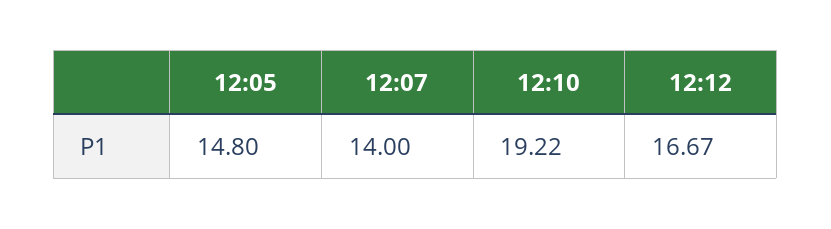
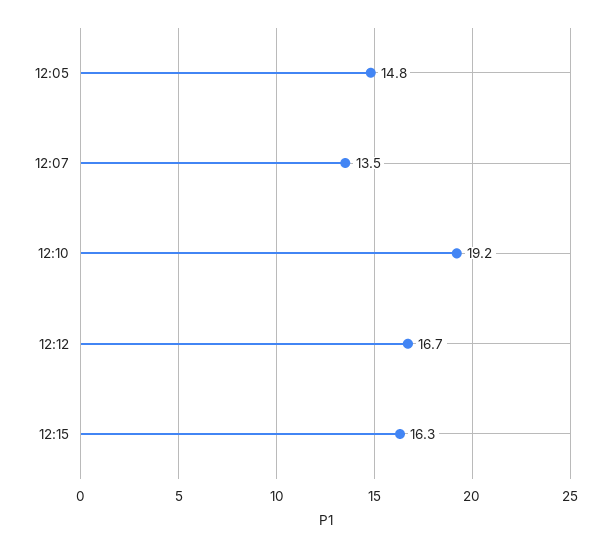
12:07: 14 -> 13.5
12:15: none -> 16.3

